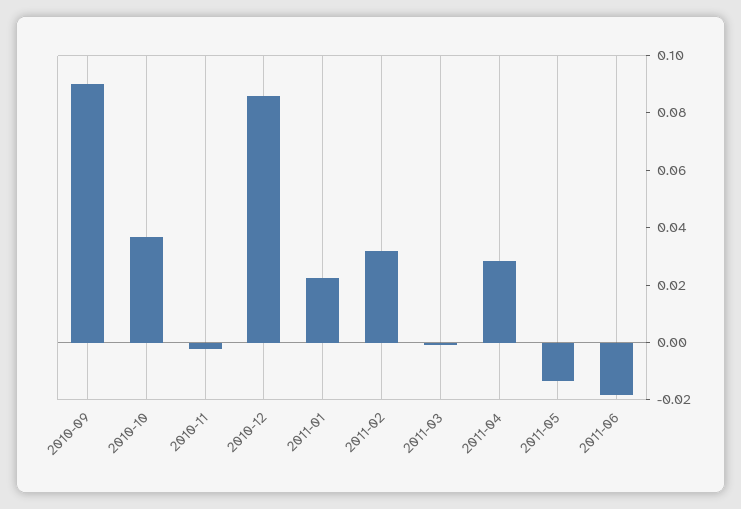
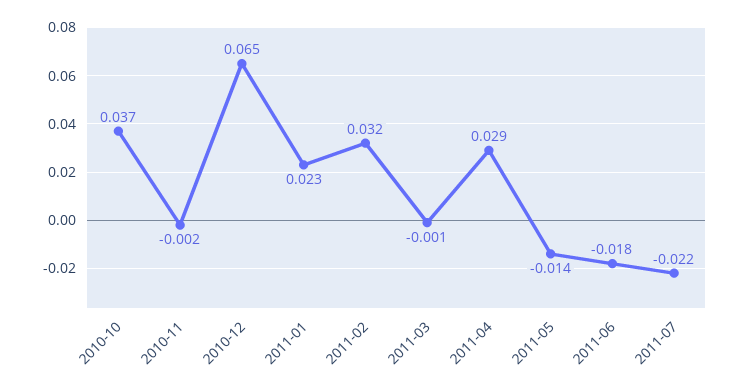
2010-09: 0.09 -> none
2010-12: 0.085 -> 0.065
2011-07: none -> -0.022

